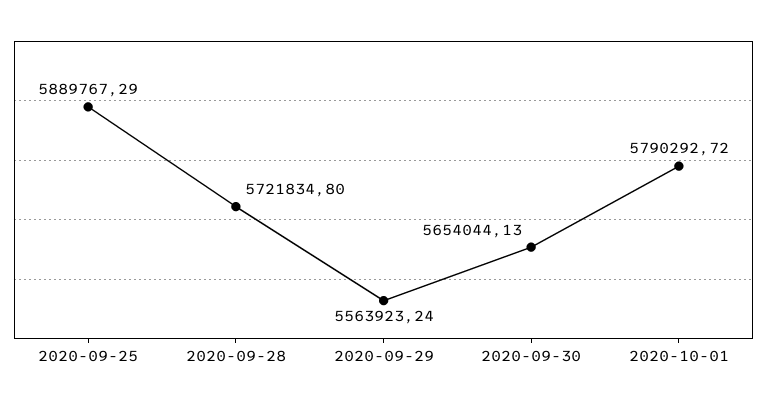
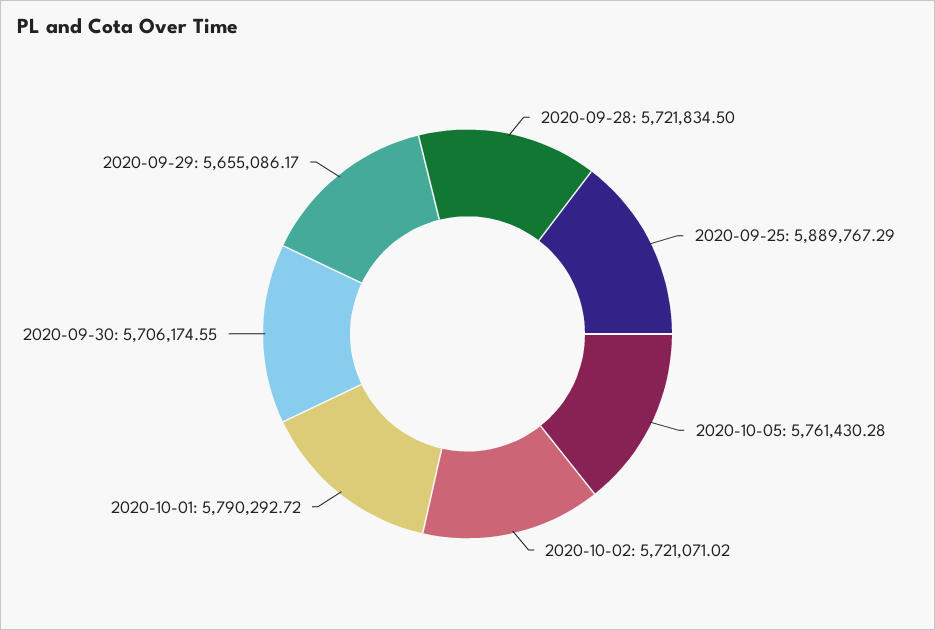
2020-09-28: 5721834.8 -> 5721834.5
2020-09-29: 5563923.24 -> 5655086.17
2020-09-30: 5654044.13 -> 5706174.55
2020-10-05: none -> 5761430.28
2020-10-02: none -> 5721071.02

